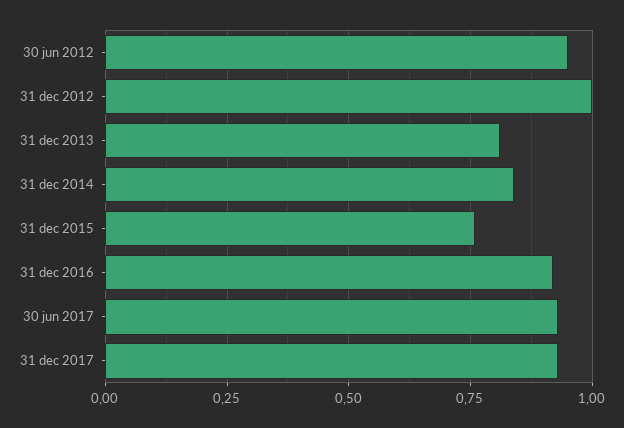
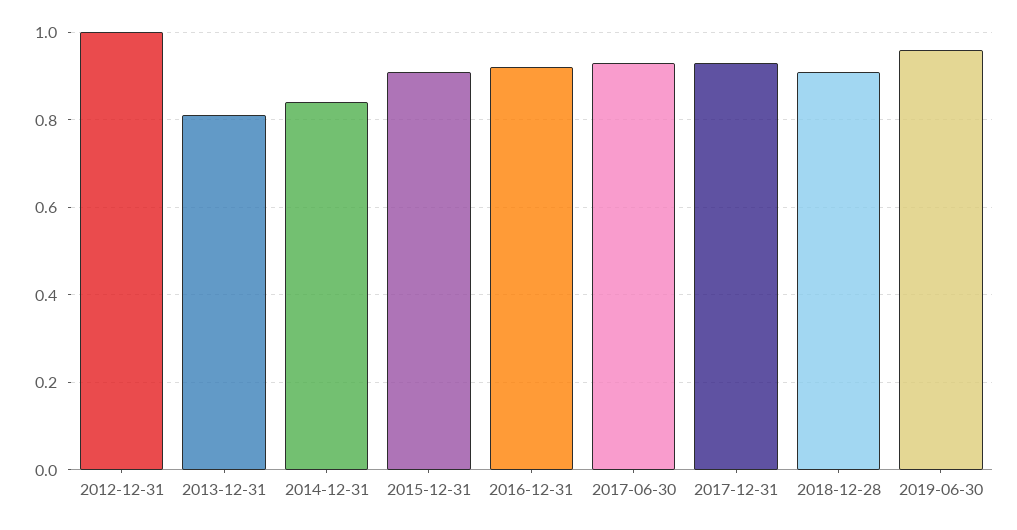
30 jun 2012: 0.95 -> none
31 dec 2015: 0.75 -> 0.9
2018-12-28: none -> 0.9
2019-06-30: none -> 0.95

